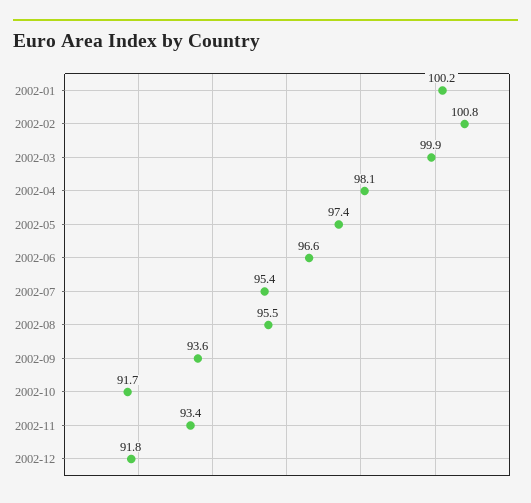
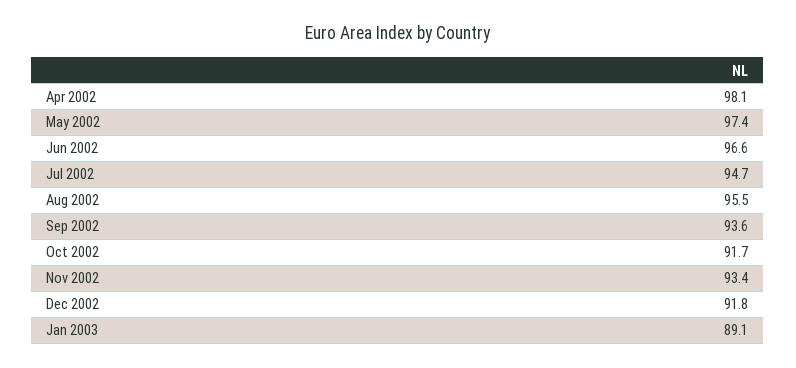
2002-01: 100.2 -> none
2002-02: 100.8 -> none
2002-03: 99.9 -> none
2002-07: 95.4 -> 94.7
Jan 2003: none -> 89.1

